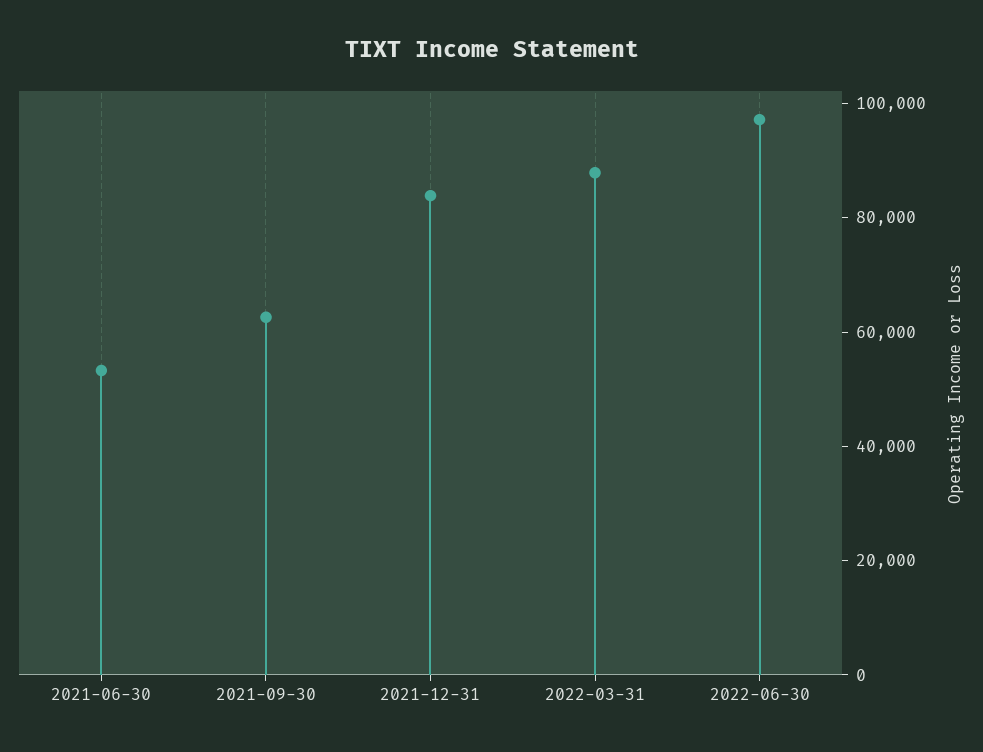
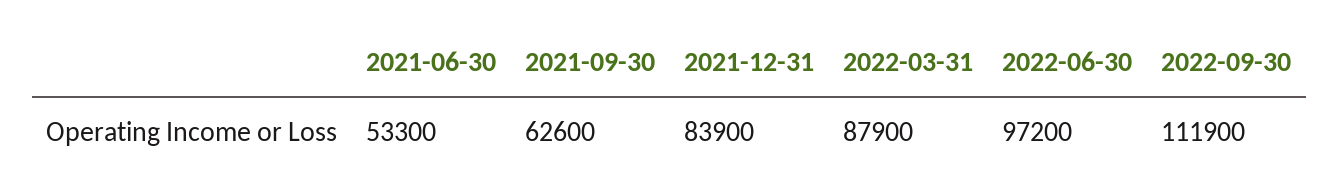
2022-09-30: none -> 111900

